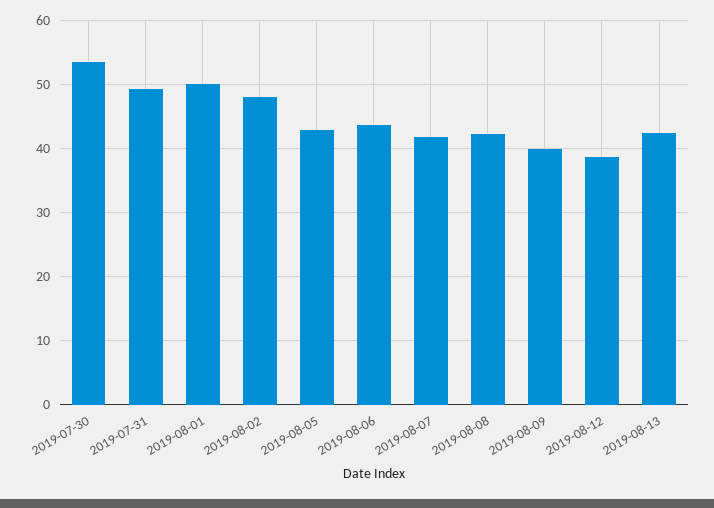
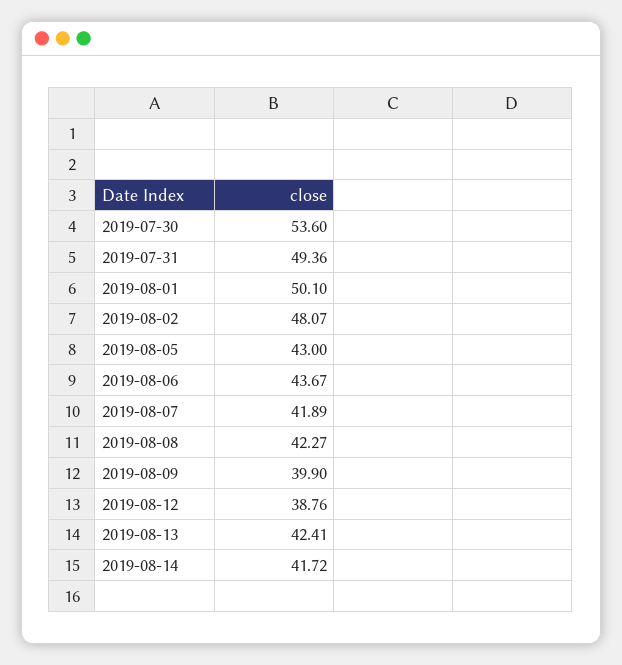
2019-08-14: none -> 41.72

